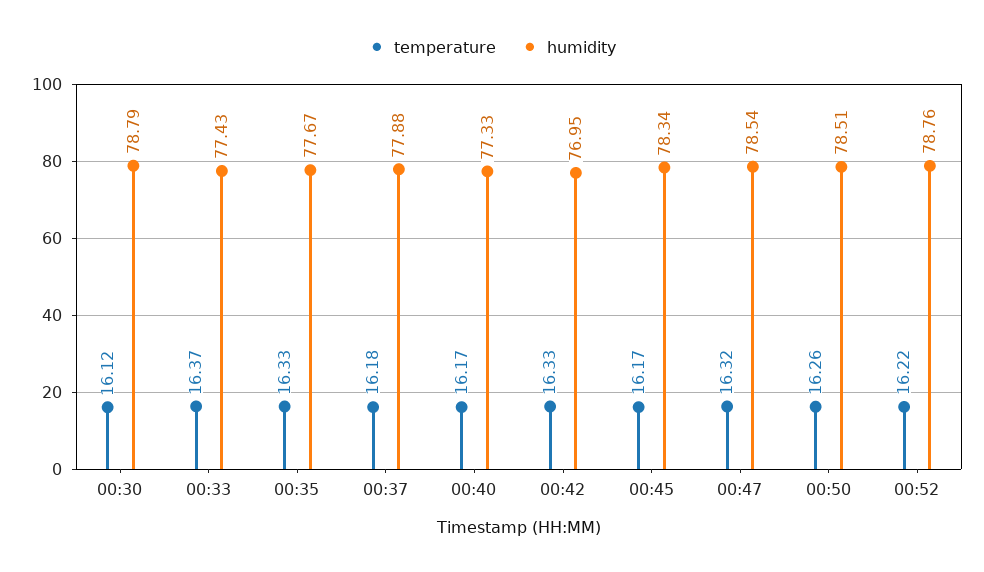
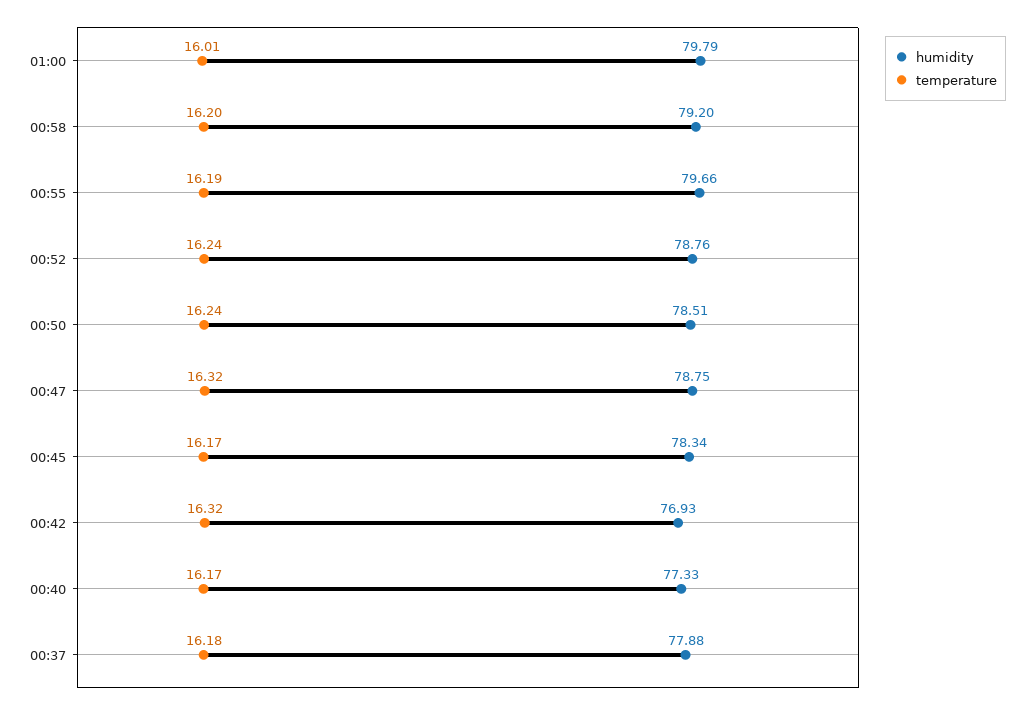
temperature, 00:30: 16.12 -> none
humidity, 00:30: 78.79 -> none
temperature, 00:33: 16.37 -> none
humidity, 00:33: 77.43 -> none
temperature, 00:35: 16.33 -> none
humidity, 00:35: 77.67 -> none
temperature, 00:42: 16.33 -> 16.32
humidity, 00:42: 76.95 -> 76.93
humidity, 00:47: 78.54 -> 78.75
temperature, 00:50: 16.26 -> 16.24
temperature, 00:52: 16.22 -> 16.24
humidity, 01:00: none -> 79.79
temperature, 01:00: none -> 16.01
humidity, 00:58: none -> 79.2
temperature, 00:58: none -> 16.2
humidity, 00:55: none -> 79.66
temperature, 00:55: none -> 16.19

